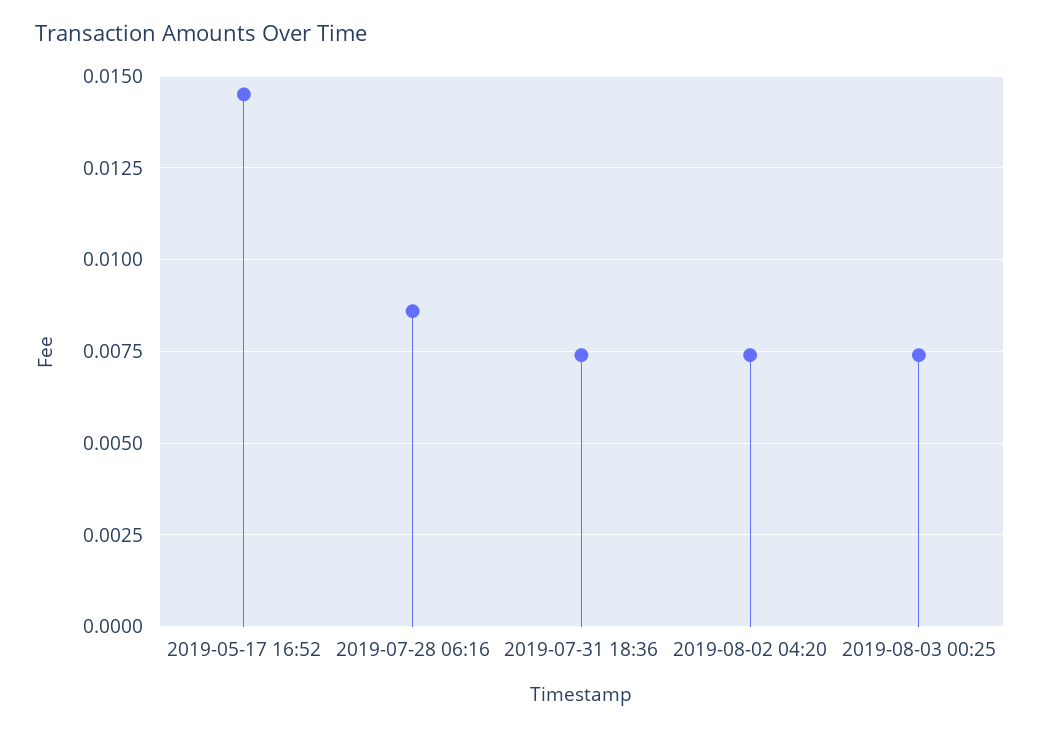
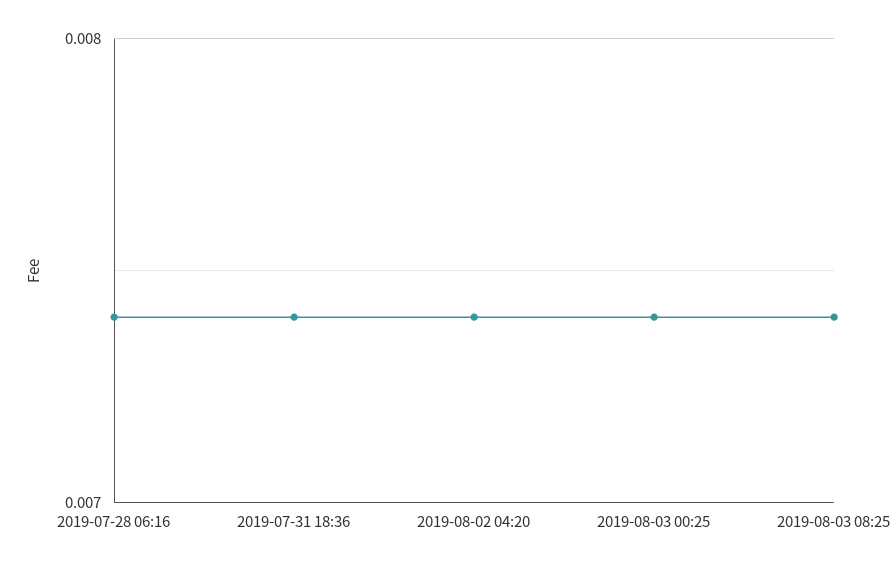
2019-05-17 16:52: 0.0145 -> none
2019-07-28 06:16: 0.0085 -> 0.0074
2019-08-03 08:25: none -> 0.0074

